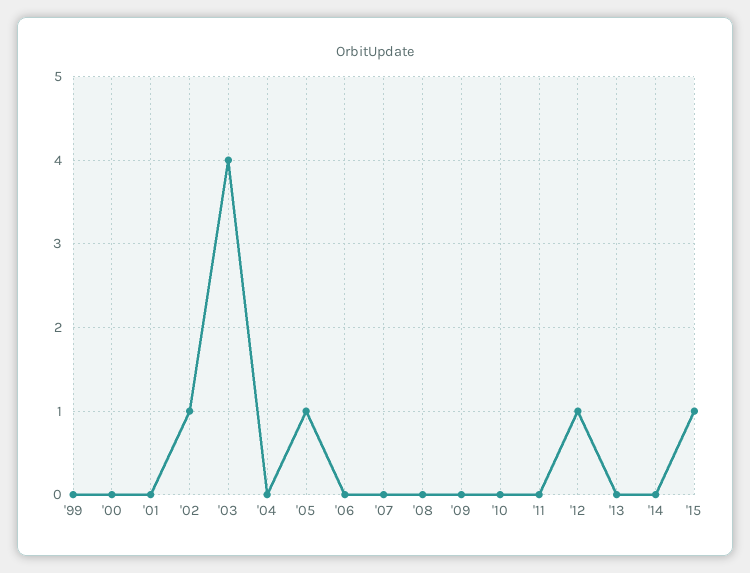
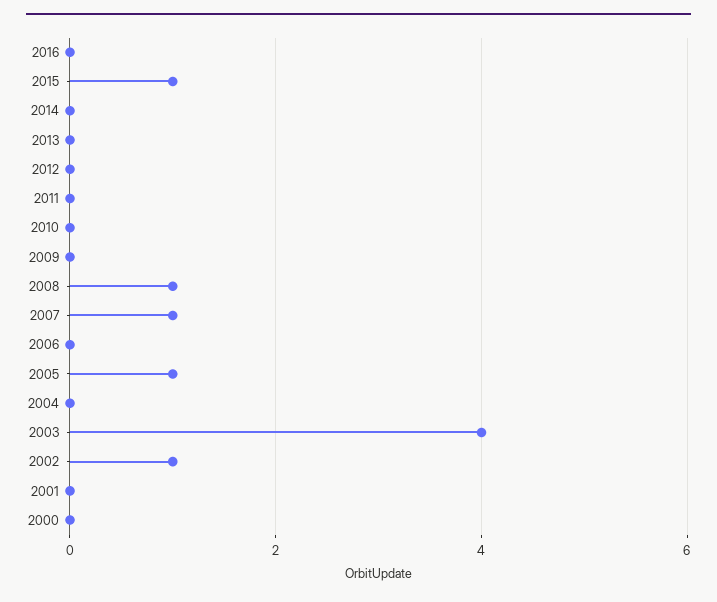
'99: 0 -> none
'07: 0 -> 1
'08: 0 -> 1
'12: 1 -> 0
2016: none -> 0

